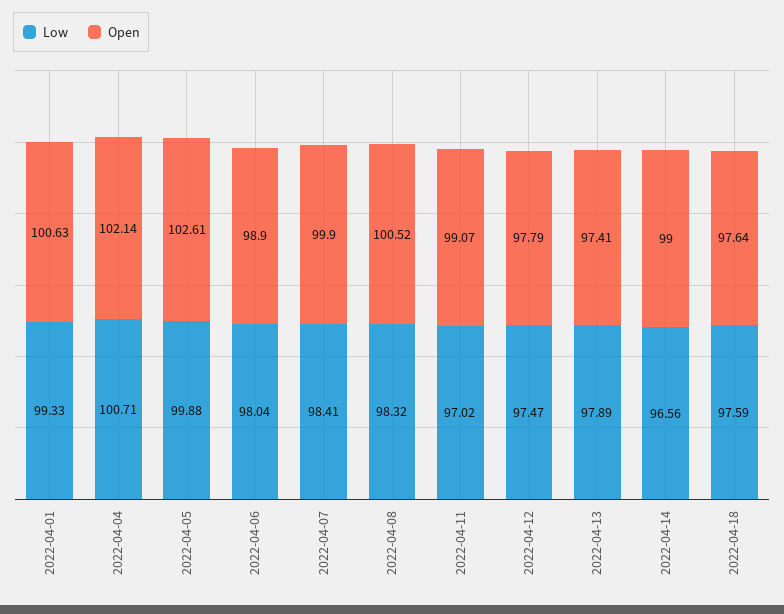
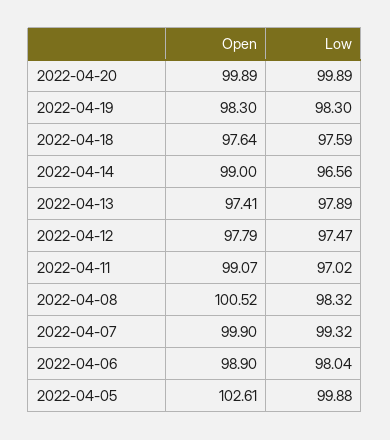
Low, 2022-04-01: 99.33 -> none
Open, 2022-04-01: 100.63 -> none
Low, 2022-04-04: 100.71 -> none
Open, 2022-04-04: 102.14 -> none
Low, 2022-04-07: 98.41 -> 99.32
Open, 2022-04-20: none -> 99.89
Low, 2022-04-20: none -> 99.89
Open, 2022-04-19: none -> 98.3
Low, 2022-04-19: none -> 98.3

